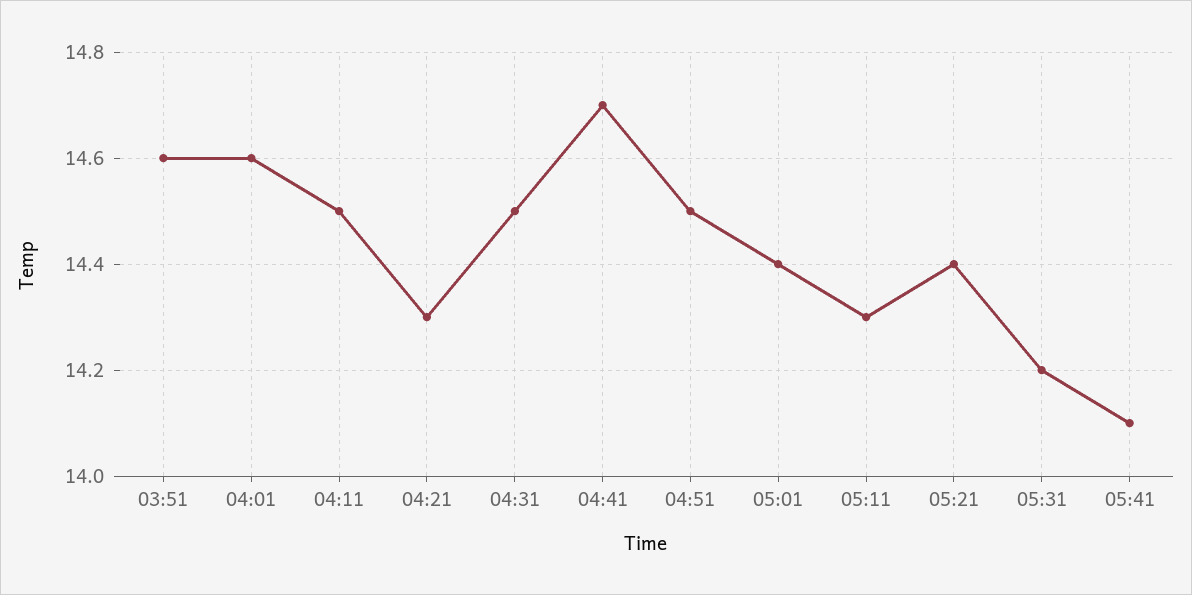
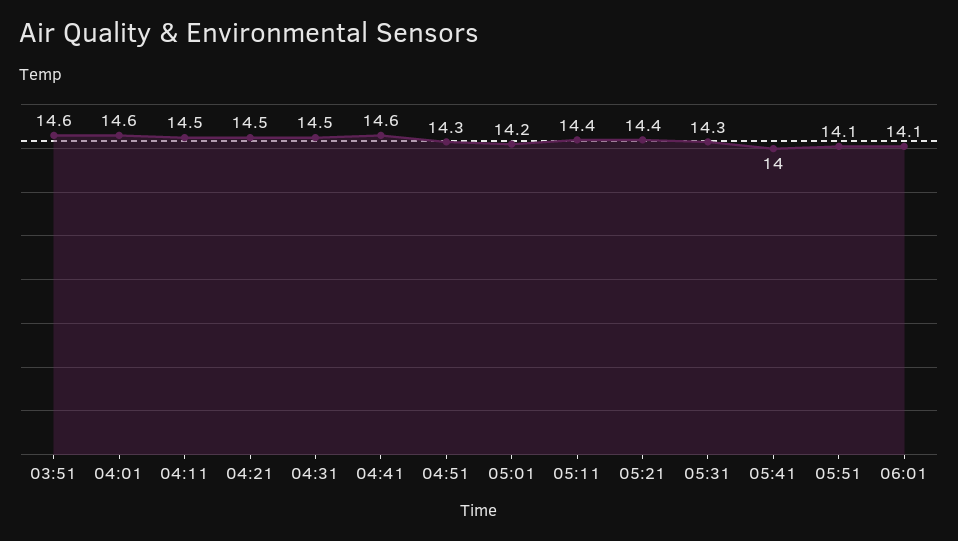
04:21: 14.3 -> 14.5
04:41: 14.7 -> 14.6
04:51: 14.5 -> 14.3
05:01: 14.4 -> 14.2
05:11: 14.3 -> 14.4
05:31: 14.2 -> 14.3
05:41: 14.1 -> 14
05:51: none -> 14.1
06:01: none -> 14.1

